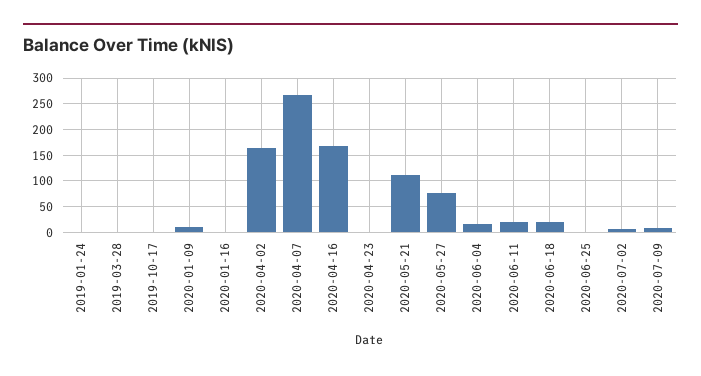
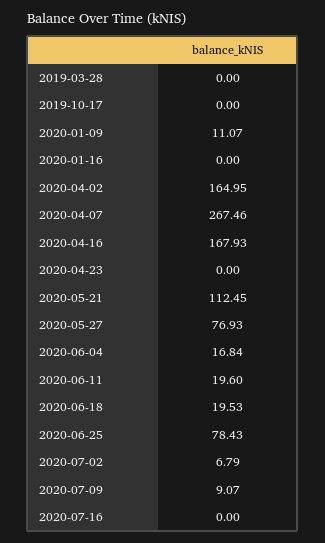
2019-01-24: 0 -> none
2020-06-25: 0 -> 78.43
2020-07-16: none -> 0

